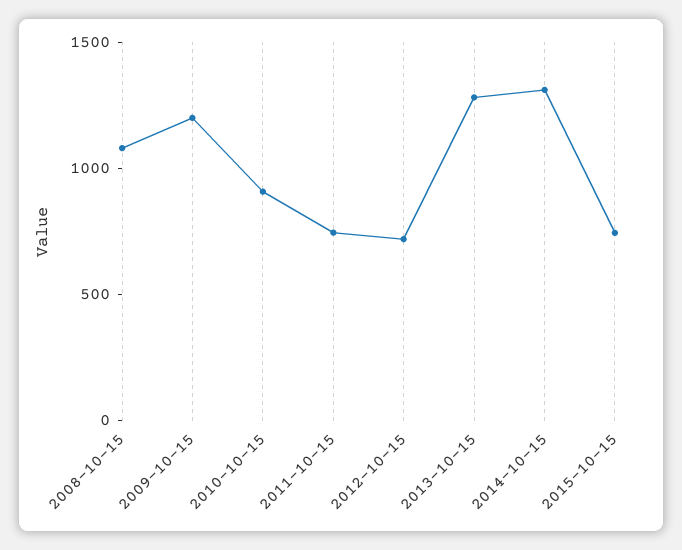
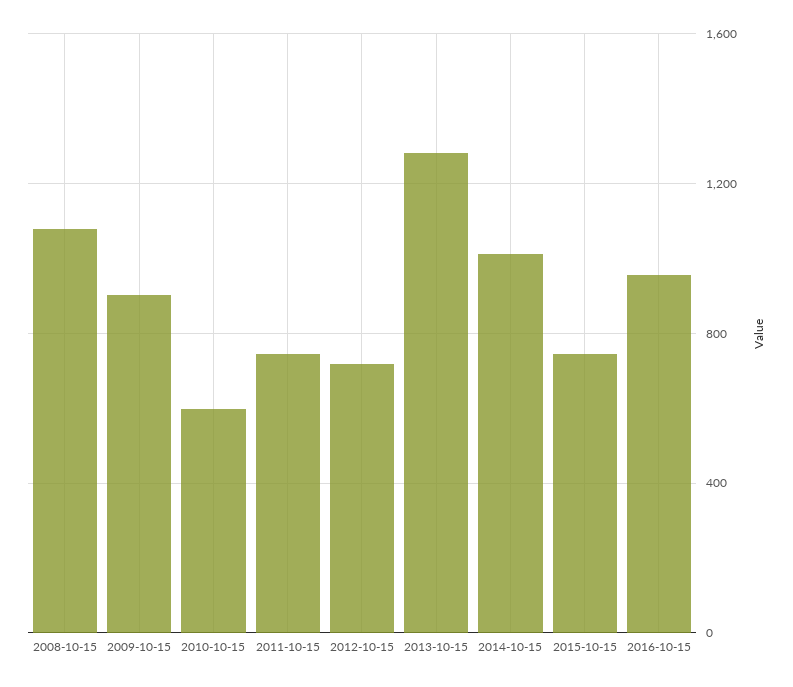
2009-10-15: 1200 -> 900
2010-10-15: 900 -> 600
2014-10-15: 1300 -> 1000
2016-10-15: none -> 950

